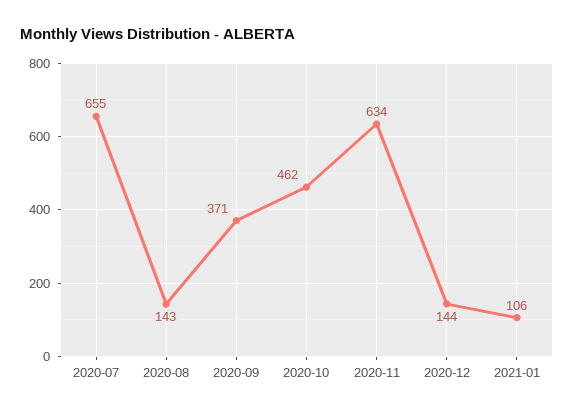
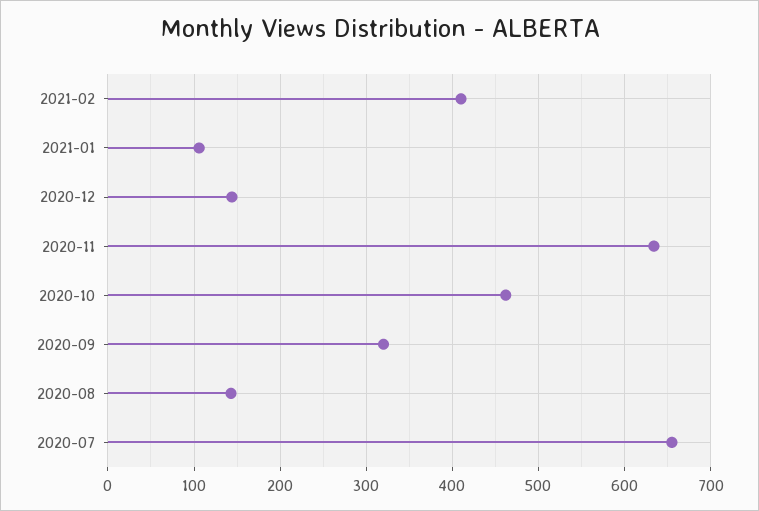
2020-09: 371 -> 320
2021-02: none -> 410

